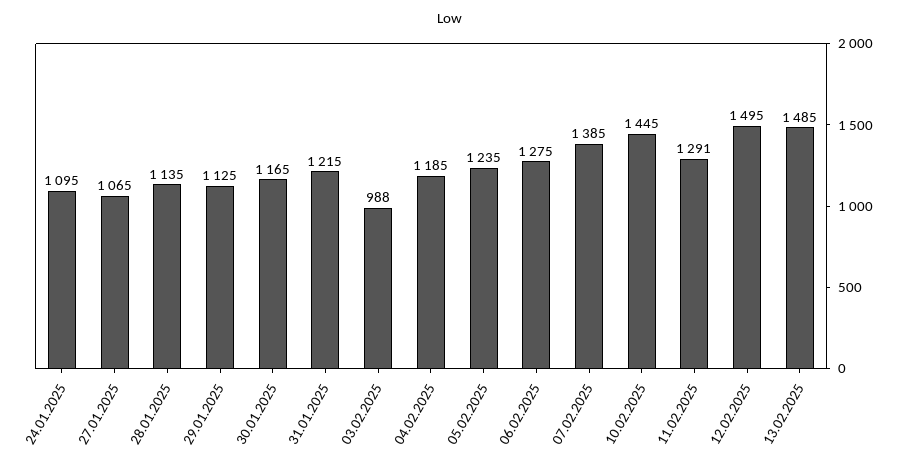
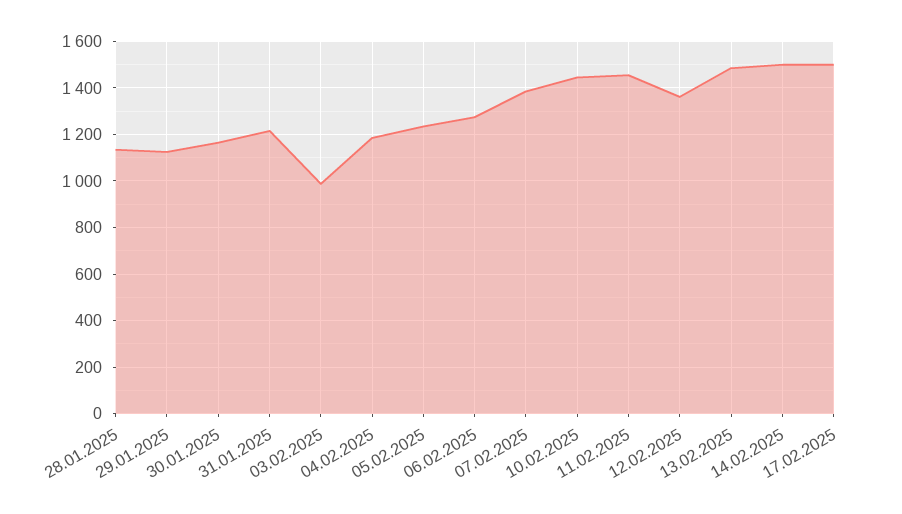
24.01.2025: 1095 -> none
27.01.2025: 1065 -> none
11.02.2025: 1291 -> 1450
12.02.2025: 1495 -> 1350
14.02.2025: none -> 1500
17.02.2025: none -> 1500

